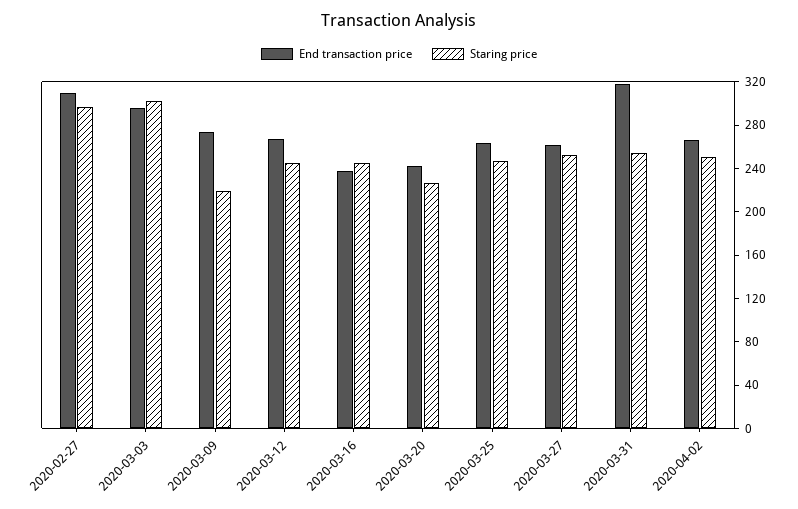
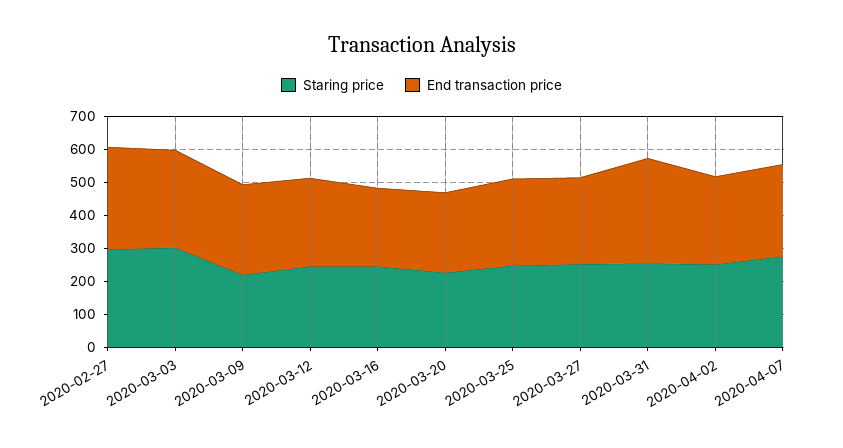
Staring price, 2020-04-07: none -> 275
End transaction price, 2020-04-07: none -> 275

